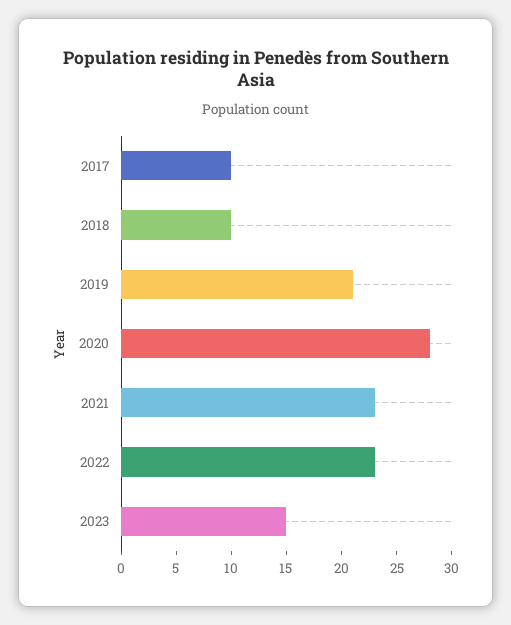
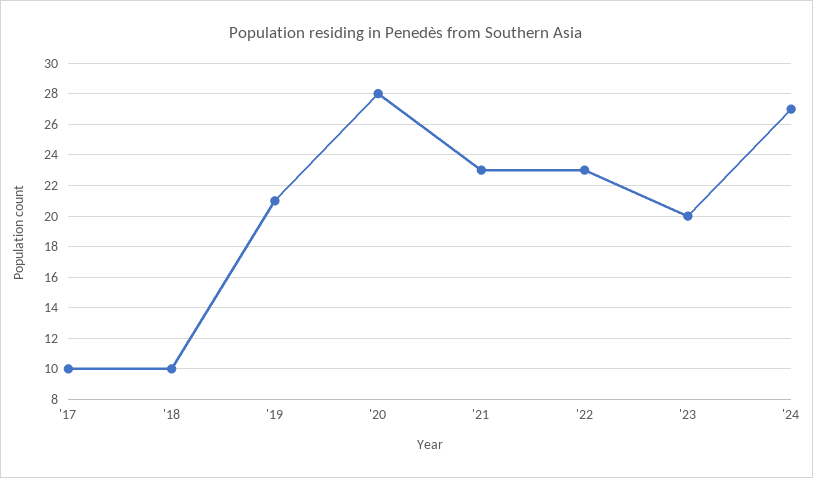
2023: 15 -> 20
'24: none -> 27

